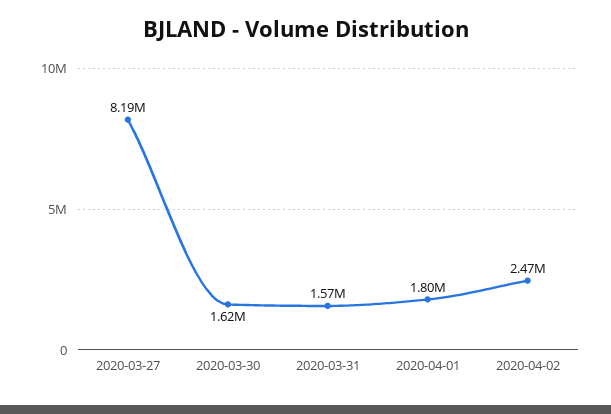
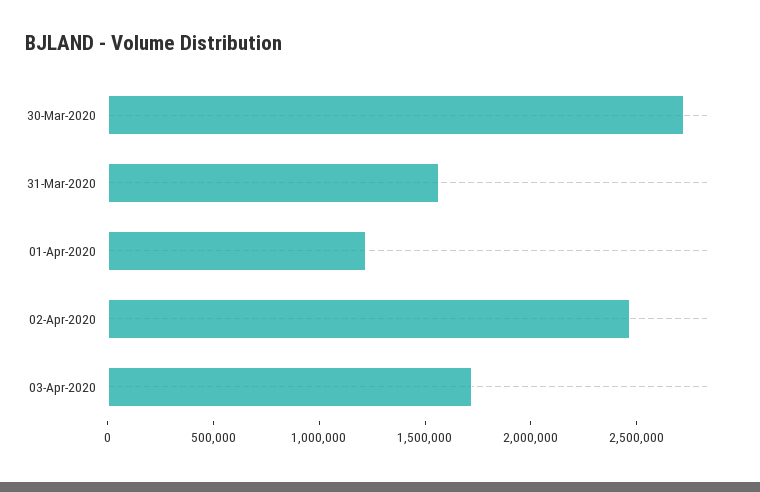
2020-03-27: 8190000 -> none
2020-03-30: 1620000 -> 2700000
2020-04-01: 1800000 -> 1200000
03-Apr-2020: none -> 1700000

